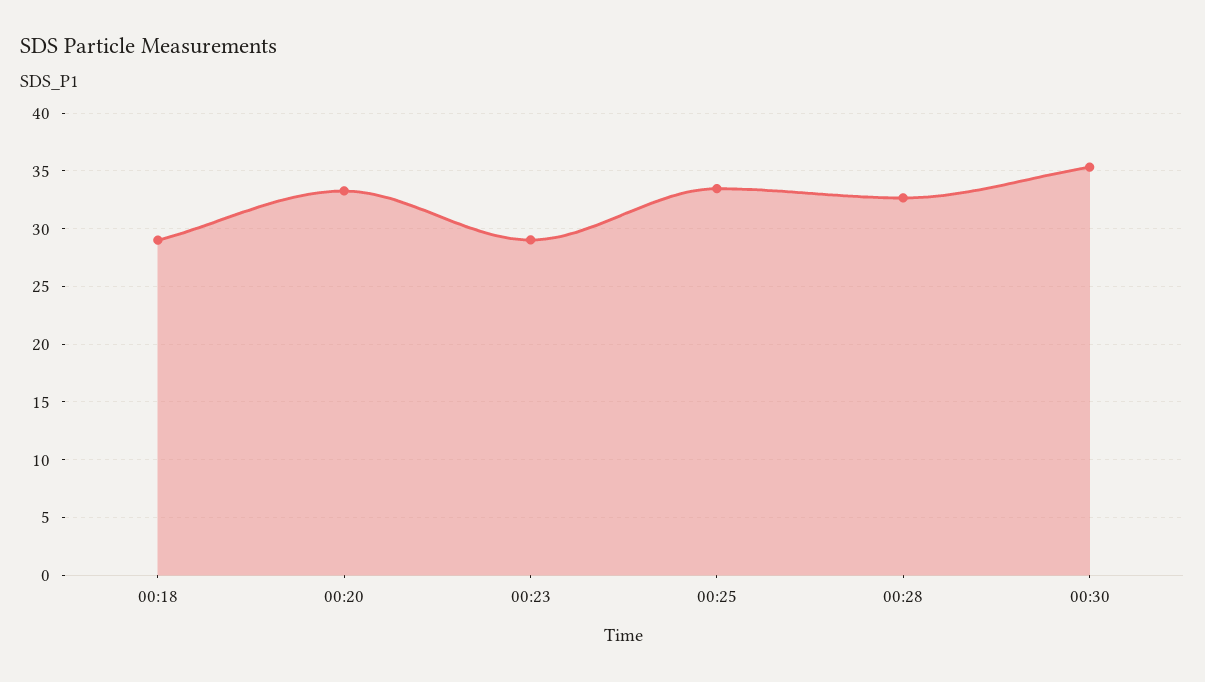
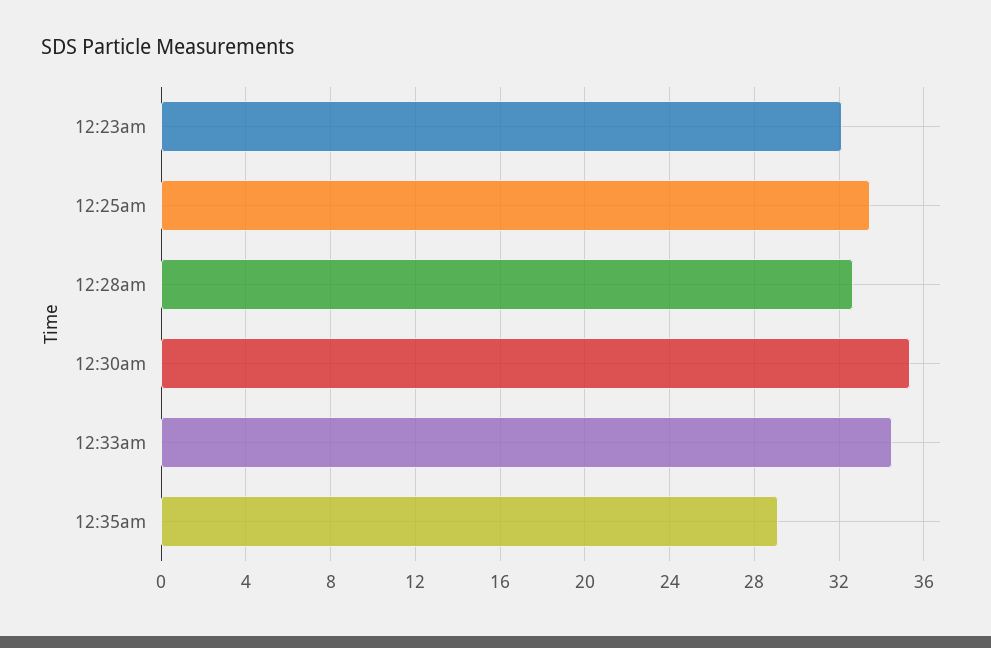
00:18: 29 -> none
00:20: 33 -> none
00:23: 29 -> 32
12:33am: none -> 34.5
12:35am: none -> 29

